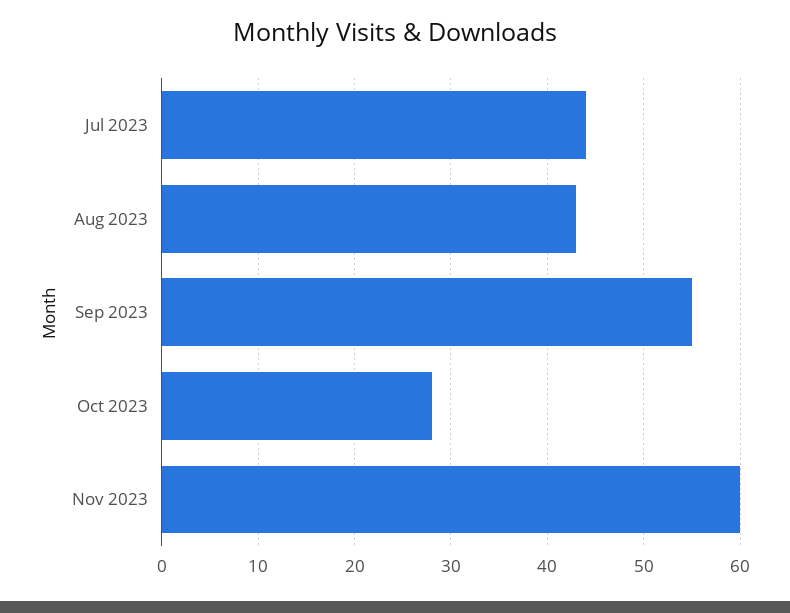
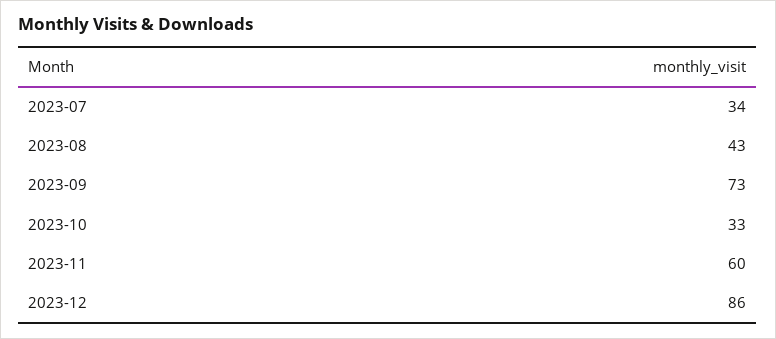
Jul 2023: 44 -> 34
Sep 2023: 55 -> 73
Oct 2023: 28 -> 33
2023-12: none -> 86

